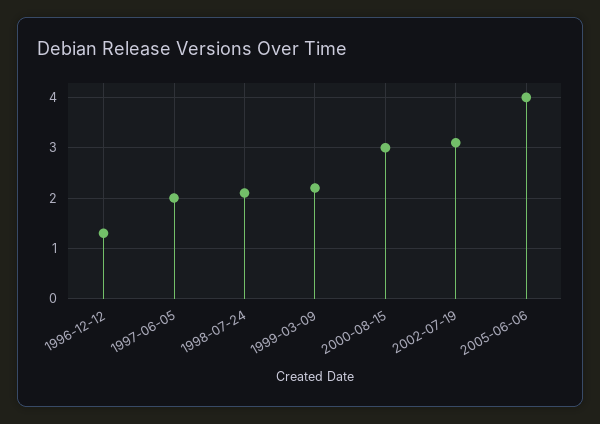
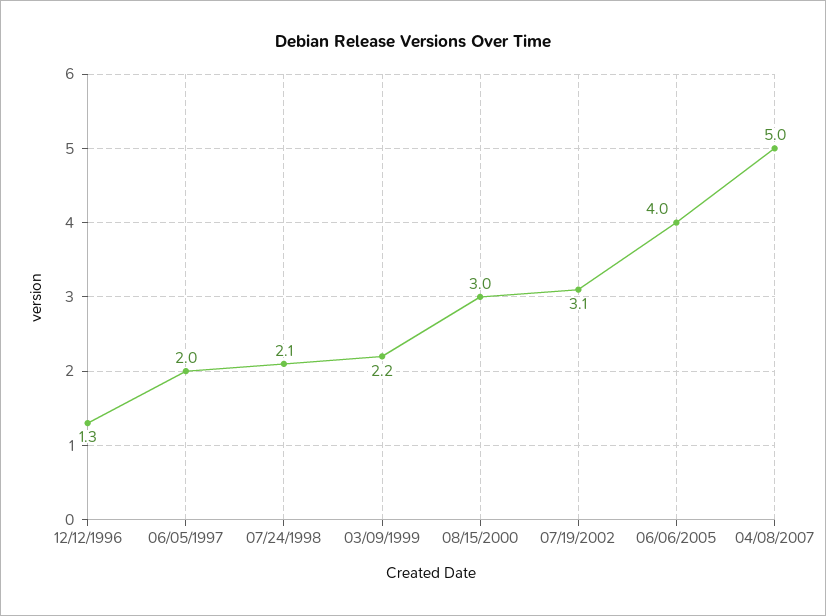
04/08/2007: none -> 5

